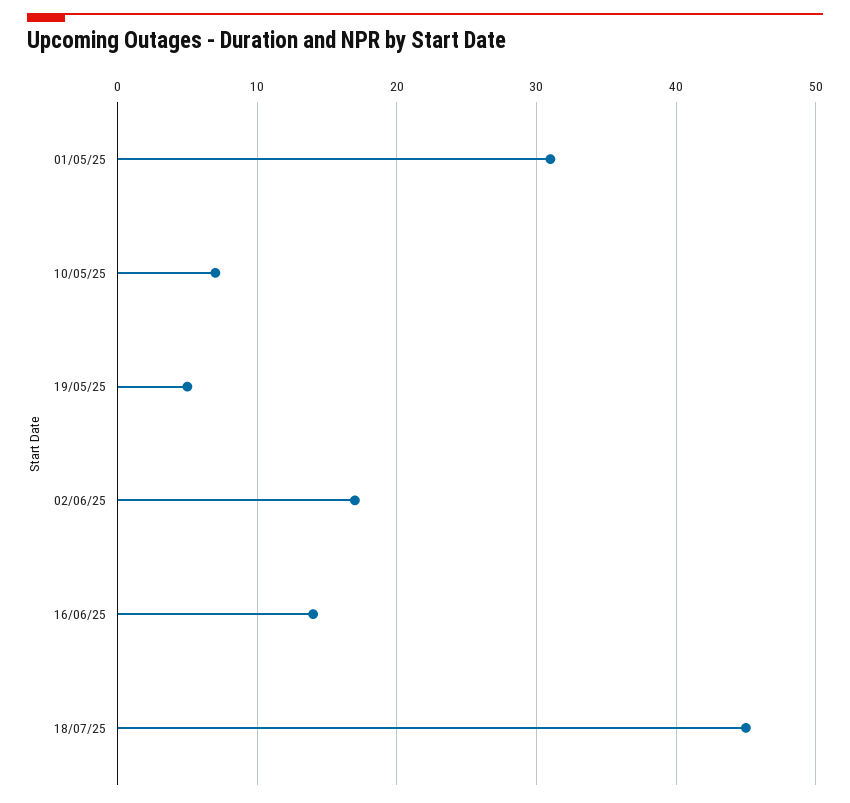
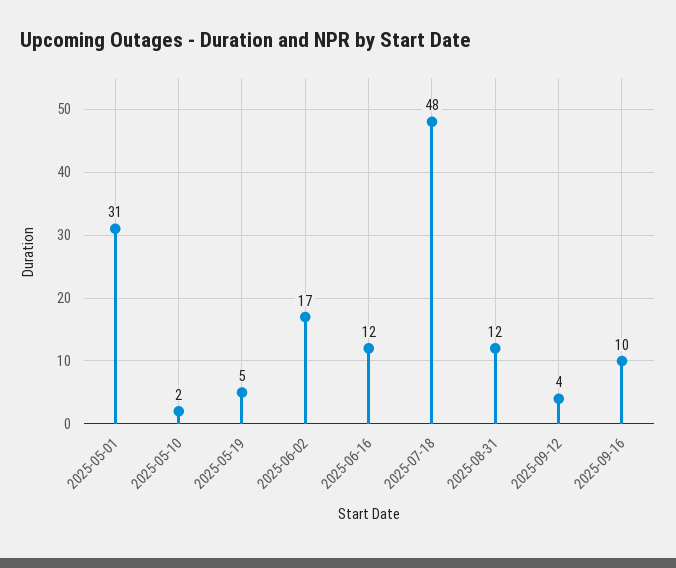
10/05/25: 7 -> 2
16/06/25: 14 -> 12
18/07/25: 45 -> 48
2025-08-31: none -> 12
2025-09-12: none -> 4
2025-09-16: none -> 10

